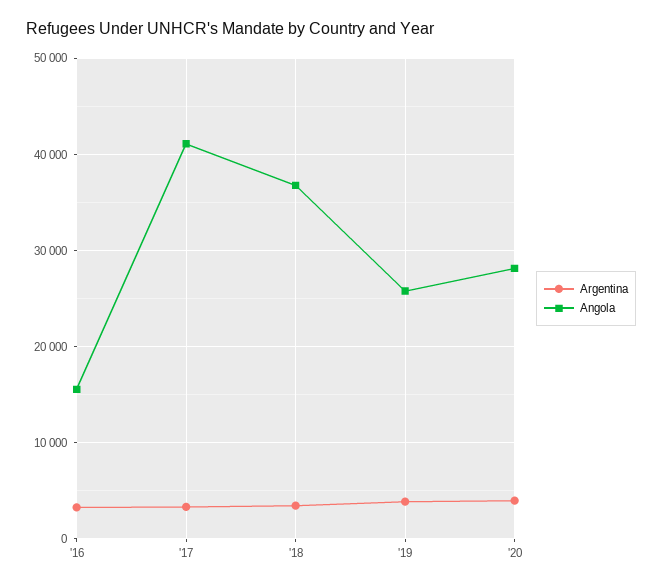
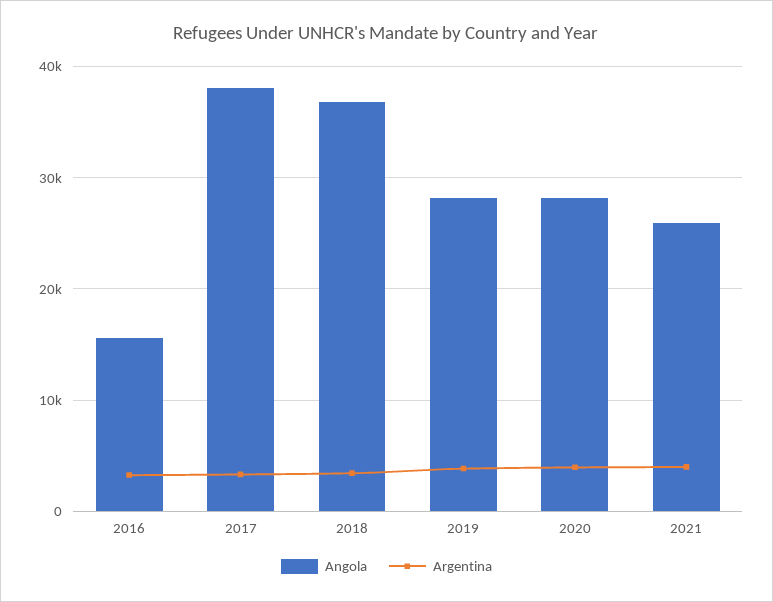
Angola, '17: 41000 -> 38000
Angola, '19: 26000 -> 28000
Angola, 2021: none -> 26000
Argentina, 2021: none -> 4000

